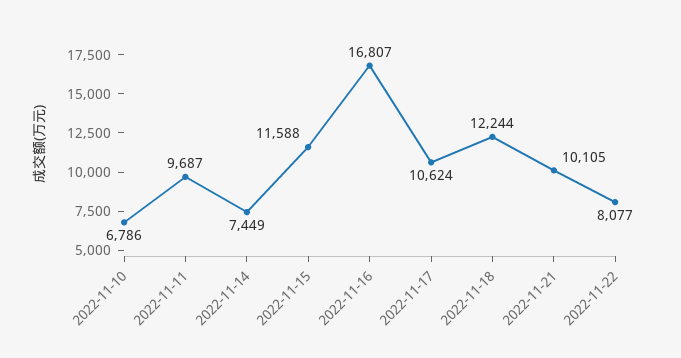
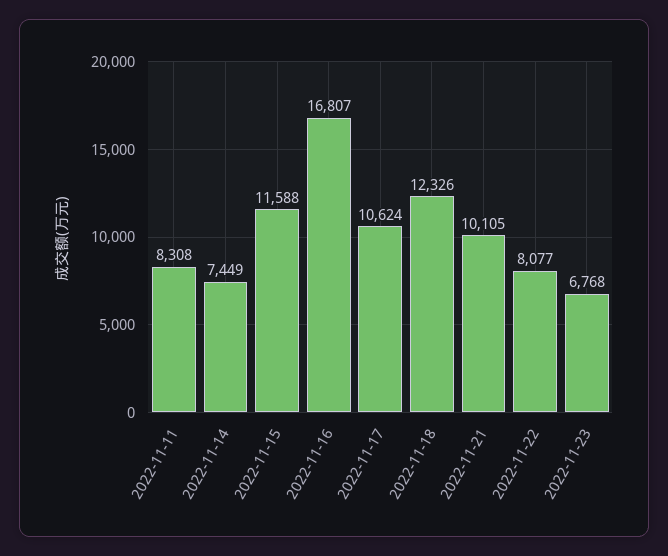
2022-11-10: 6786 -> none
2022-11-11: 9687 -> 8308
2022-11-18: 12244 -> 12326
2022-11-23: none -> 6768

